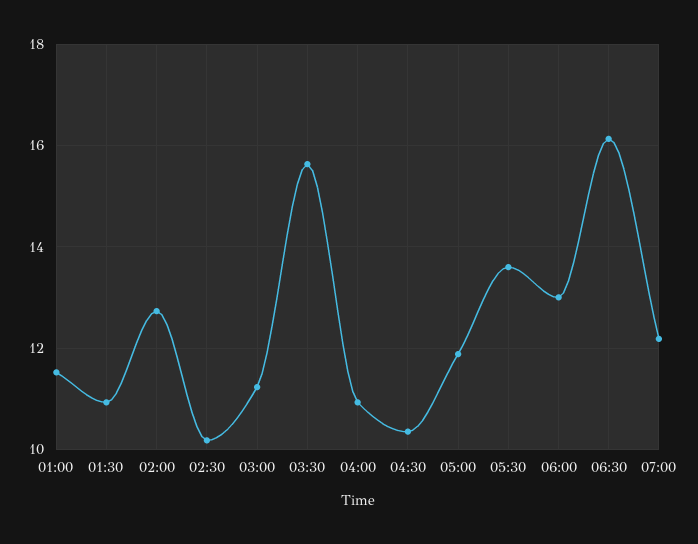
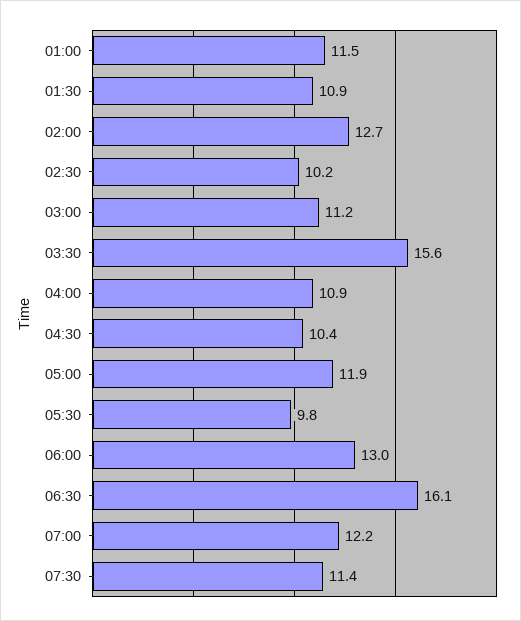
05:30: 13.6 -> 9.8
07:30: none -> 11.4

